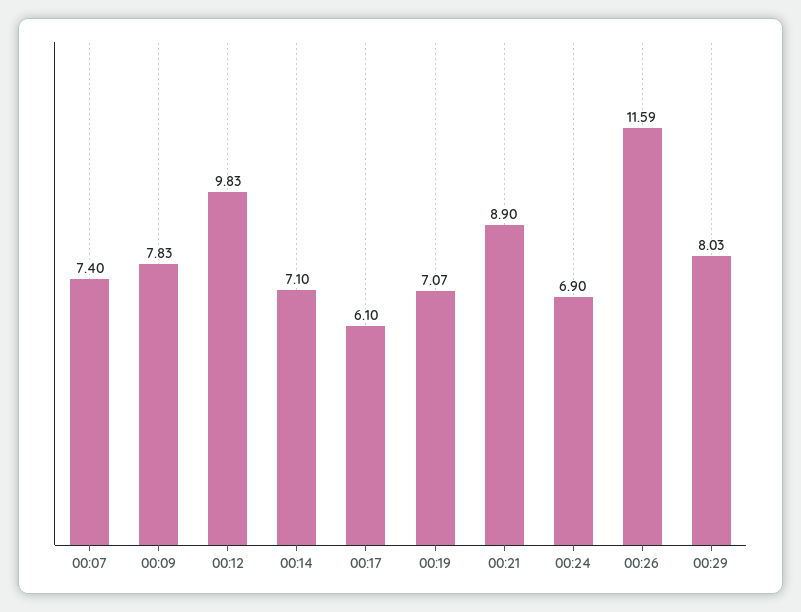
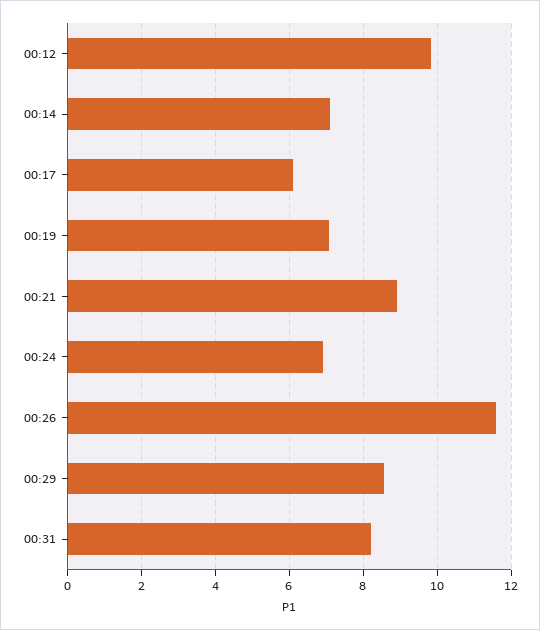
00:07: 7.4 -> none
00:09: 7.83 -> none
00:29: 8.03 -> 8.6
00:31: none -> 8.2

